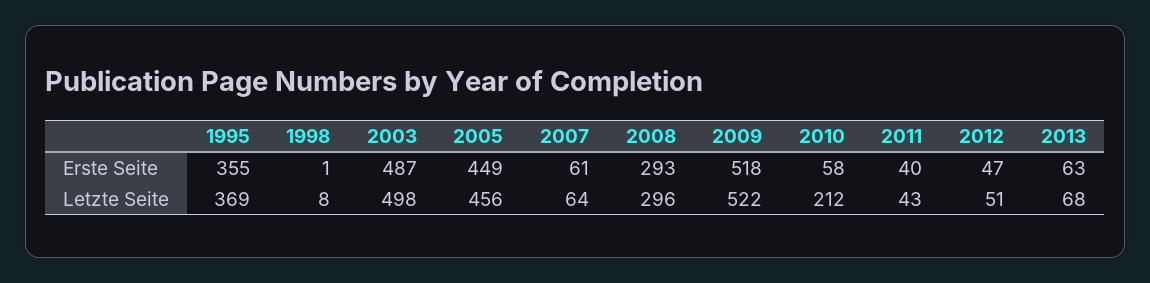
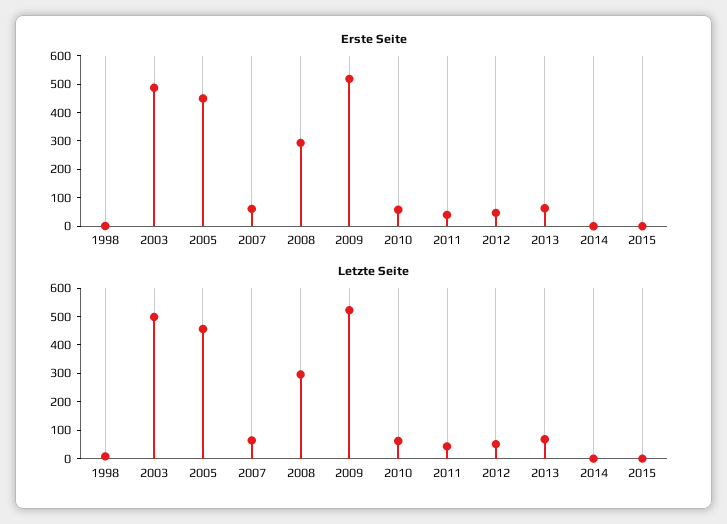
Erste Seite, 1995: 355 -> none
Letzte Seite, 1995: 369 -> none
Letzte Seite, 2010: 212 -> 50
Erste Seite, 2014: none -> 0
Erste Seite, 2015: none -> 0
Letzte Seite, 2014: none -> 0
Letzte Seite, 2015: none -> 0

